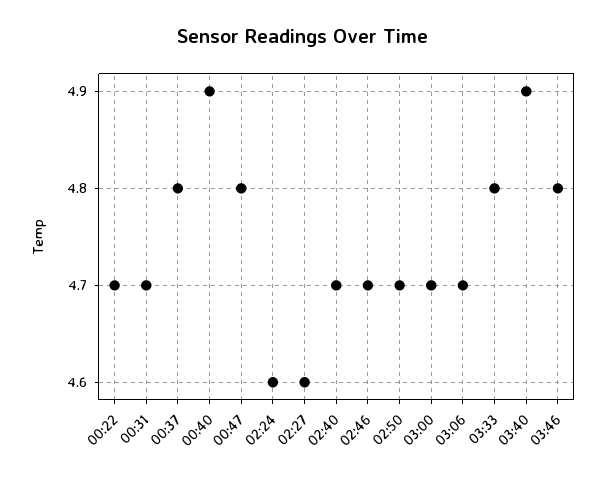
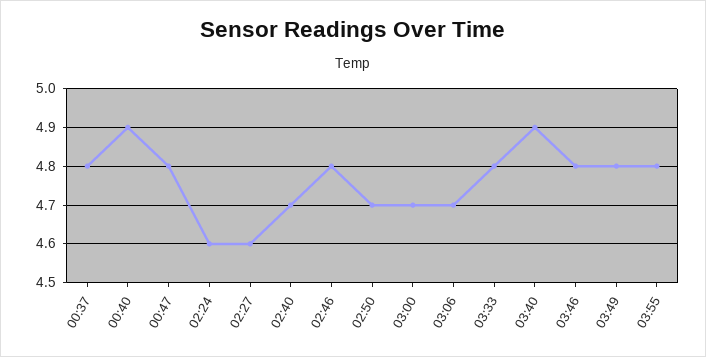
00:22: 4.7 -> none
00:31: 4.7 -> none
02:46: 4.7 -> 4.8
03:49: none -> 4.8
03:55: none -> 4.8

